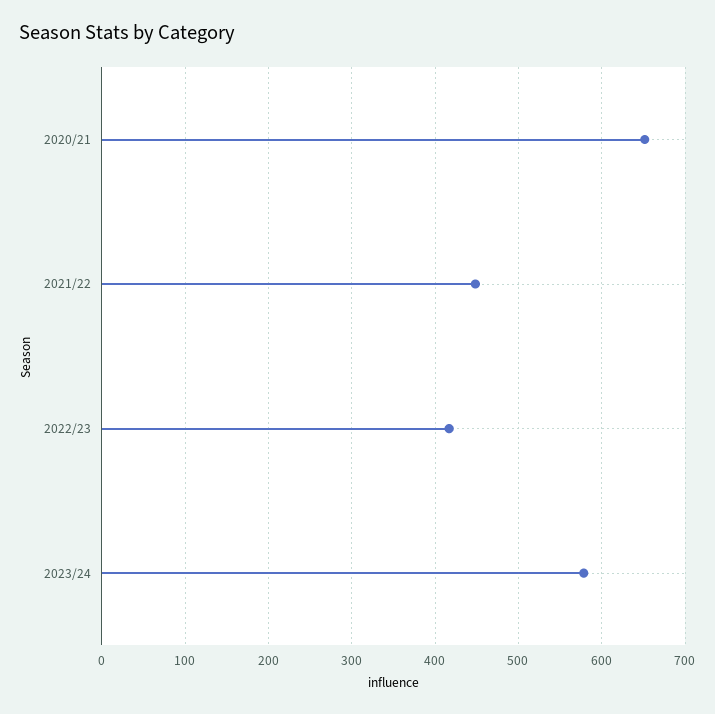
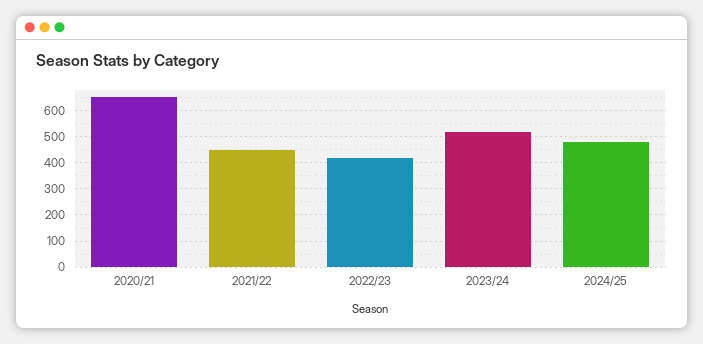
2023/24: 580 -> 525
2024/25: none -> 475

